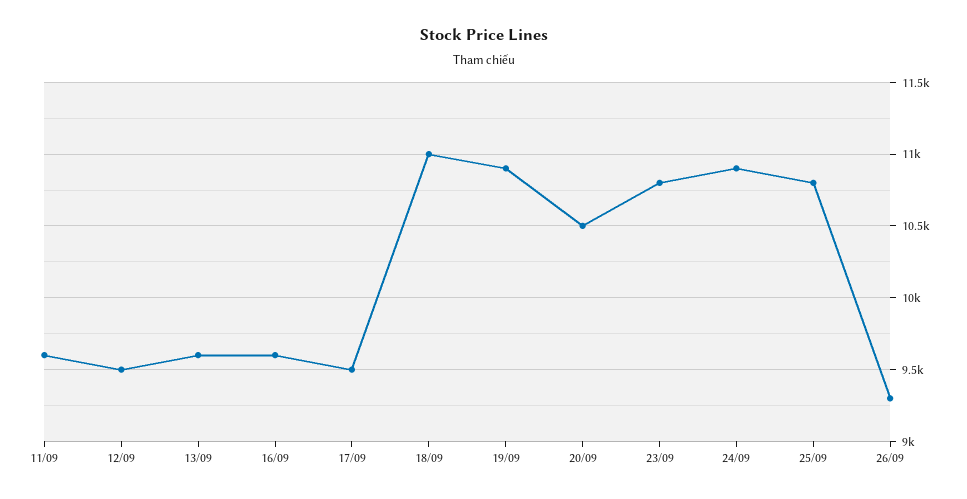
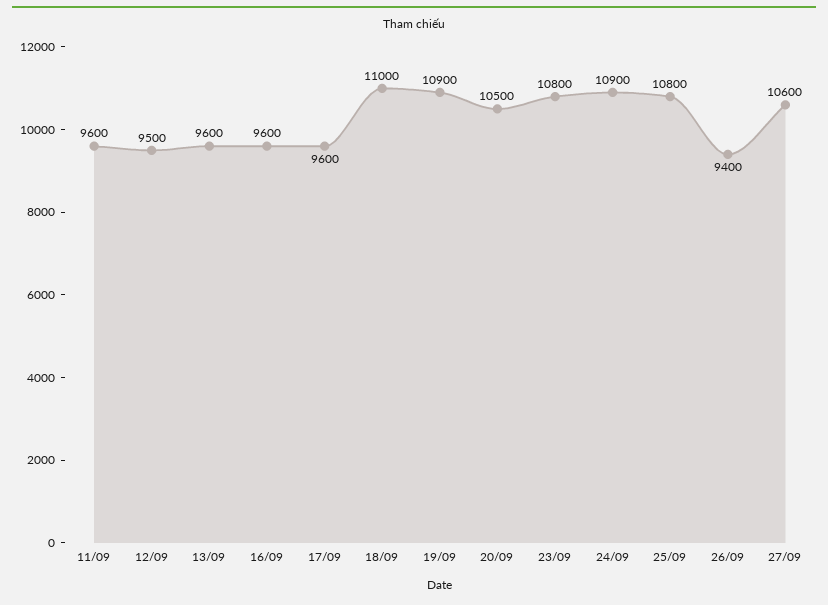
17/09: 9500 -> 9600
26/09: 9300 -> 9400
27/09: none -> 10600

